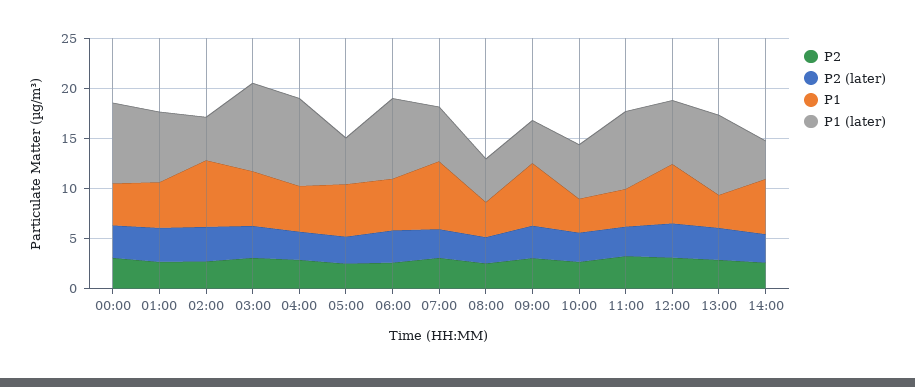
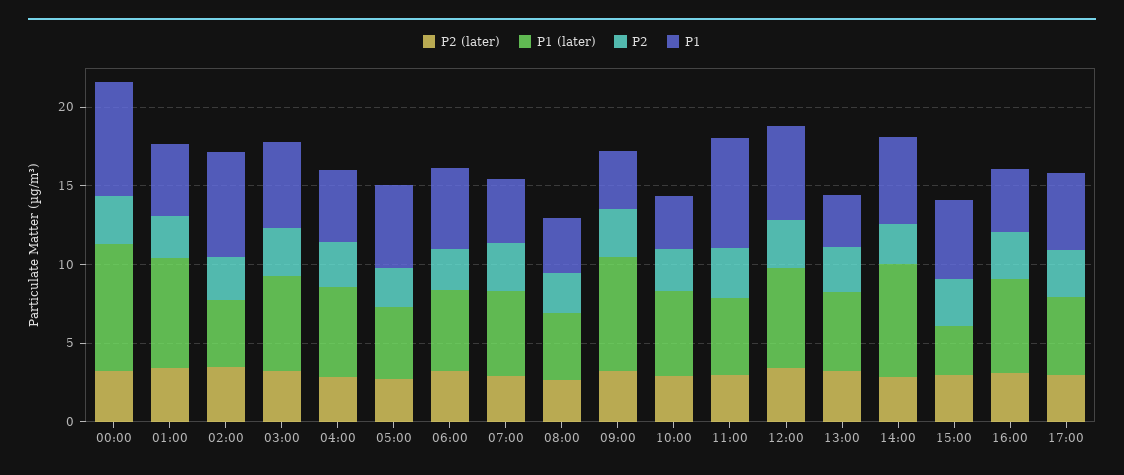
P1, 00:00: 4 -> 7
P1 (later), 03:00: 9 -> 6
P1 (later), 04:00: 9 -> 6
P1 (later), 06:00: 8 -> 5
P1, 07:00: 7 -> 4
P1, 09:00: 6 -> 4
P1 (later), 09:00: 4 -> 7
P1, 11:00: 4 -> 7
P1 (later), 11:00: 8 -> 5
P1 (later), 13:00: 8 -> 5
P1 (later), 14:00: 4 -> 7
P2 (later), 15:00: none -> 3
P1 (later), 15:00: none -> 3
P2, 15:00: none -> 3
P1, 15:00: none -> 5
P2 (later), 16:00: none -> 3
P1 (later), 16:00: none -> 6
P2, 16:00: none -> 3
P1, 16:00: none -> 4
P2 (later), 17:00: none -> 3
P1 (later), 17:00: none -> 5
P2, 17:00: none -> 3
P1, 17:00: none -> 5

